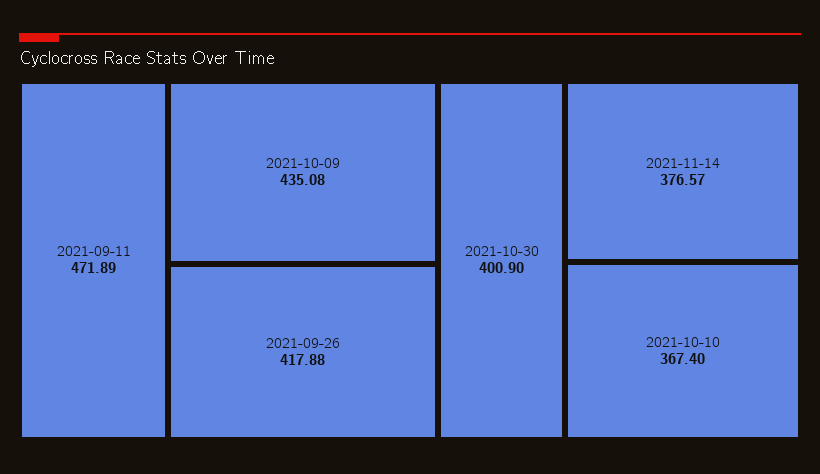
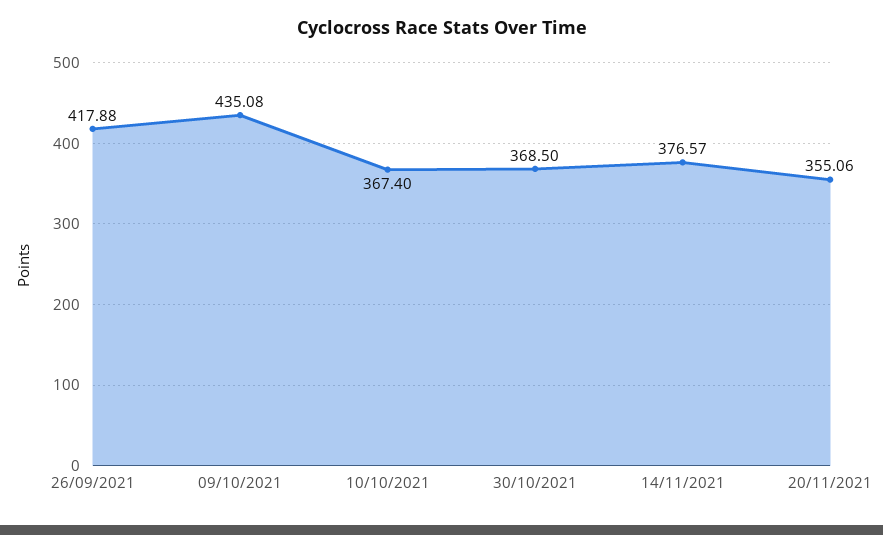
2021-09-11: 471.89 -> none
2021-10-30: 400.9 -> 368.5
20/11/2021: none -> 355.06

